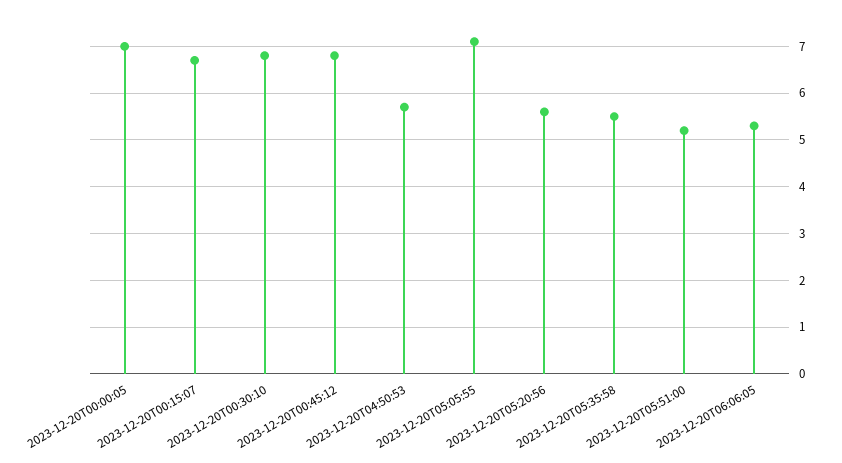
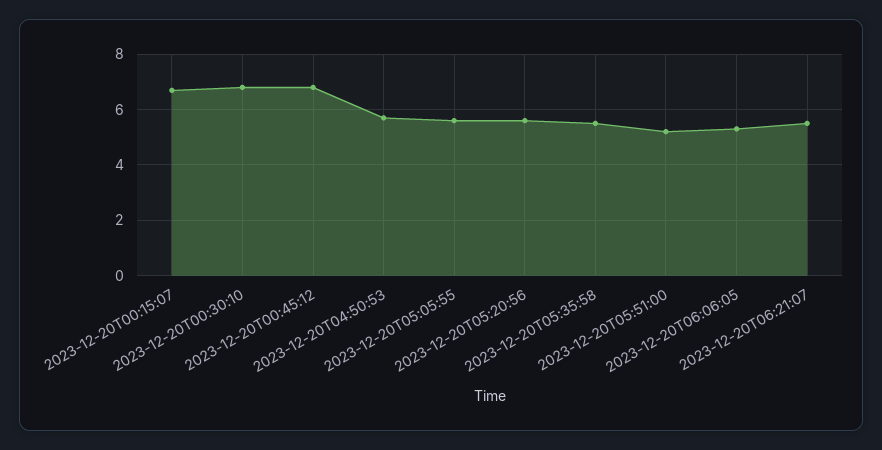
2023-12-20T00:00:05: 7 -> none
2023-12-20T05:05:55: 7 -> 5.5
2023-12-20T06:21:07: none -> 5.5

